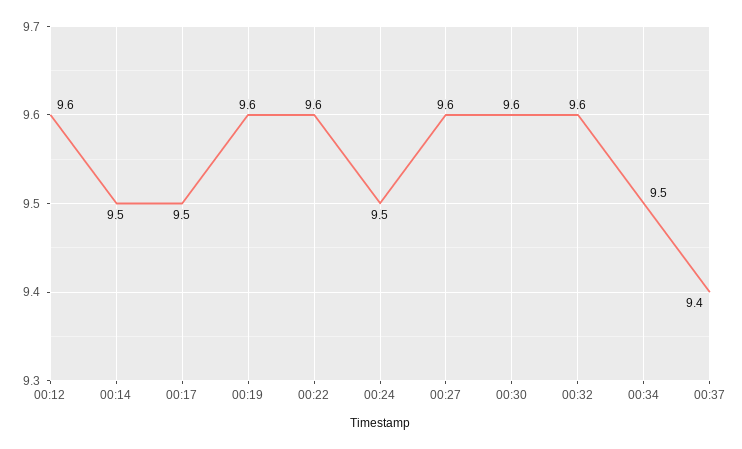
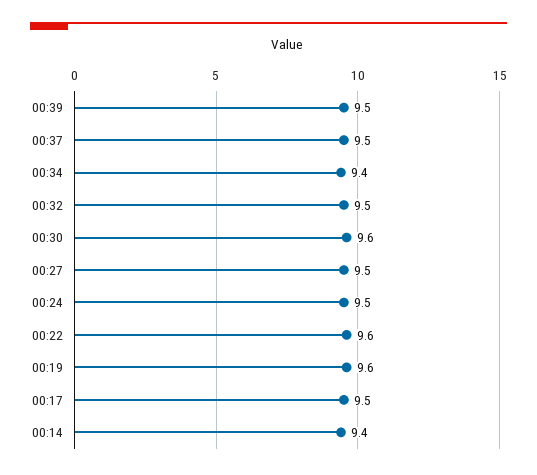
00:12: 9.6 -> none
00:14: 9.5 -> 9.4
00:27: 9.6 -> 9.5
00:32: 9.6 -> 9.5
00:34: 9.5 -> 9.4
00:37: 9.4 -> 9.5
00:39: none -> 9.5

